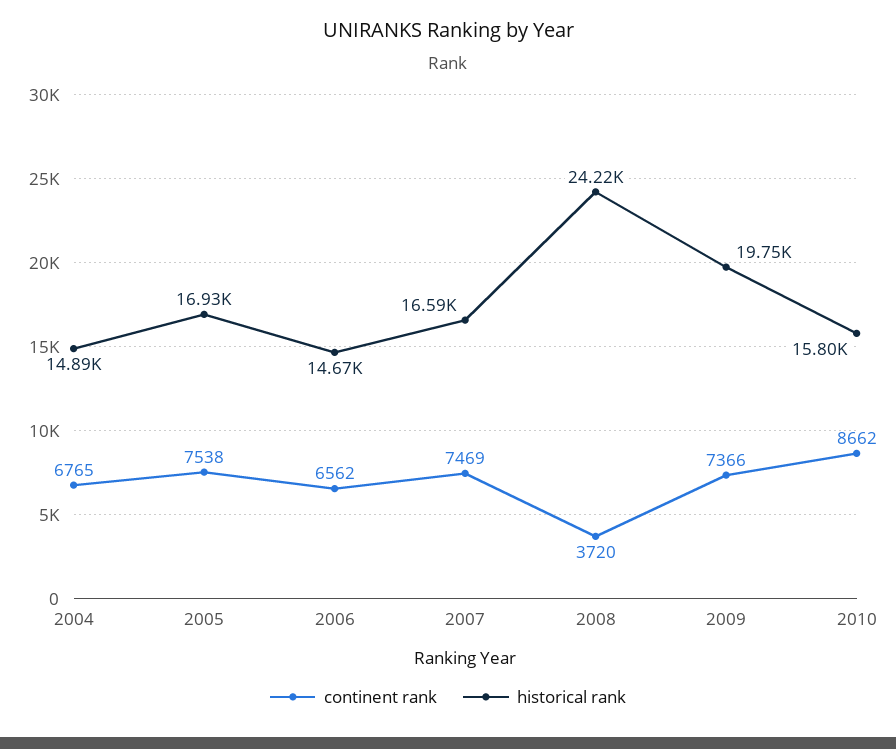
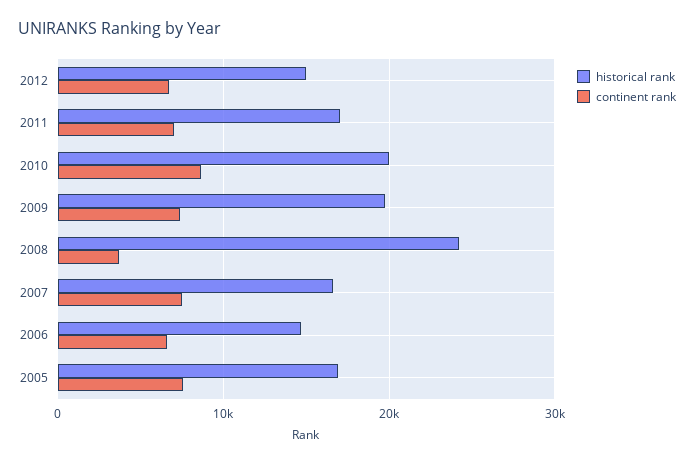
continent rank, 2004: 6765 -> none
historical rank, 2004: 14890 -> none
historical rank, 2010: 15800 -> 20000
historical rank, 2012: none -> 15000
continent rank, 2012: none -> 7000
historical rank, 2011: none -> 17000
continent rank, 2011: none -> 7000

